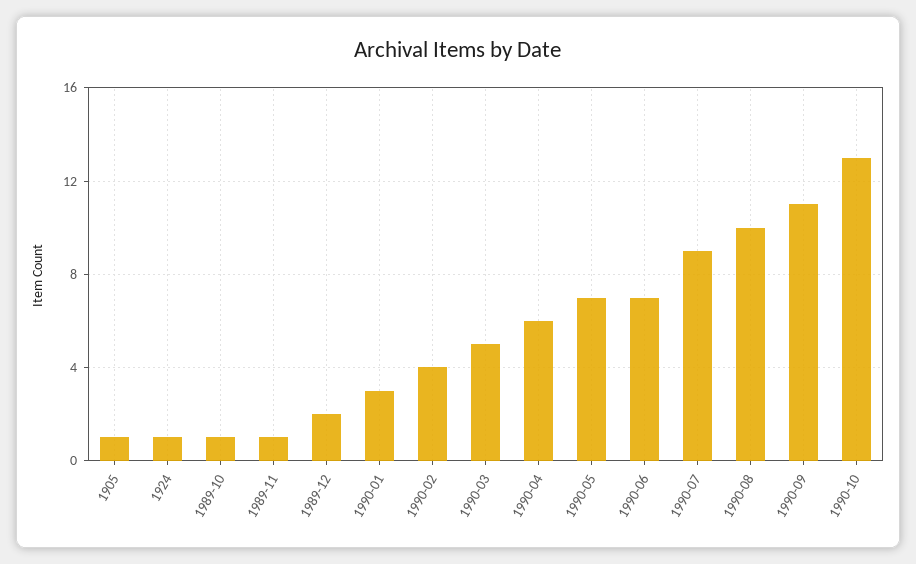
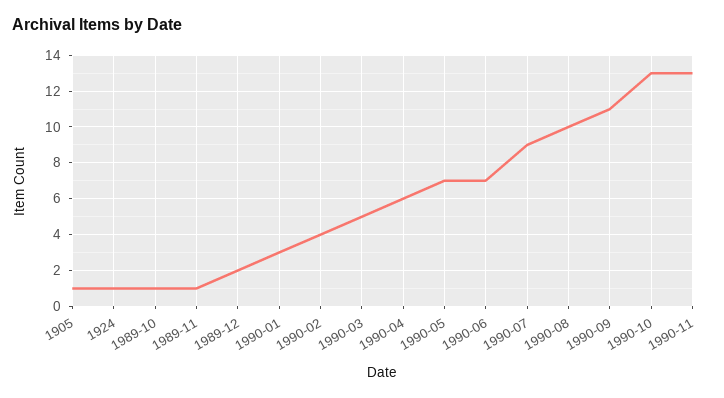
1990-11: none -> 13

